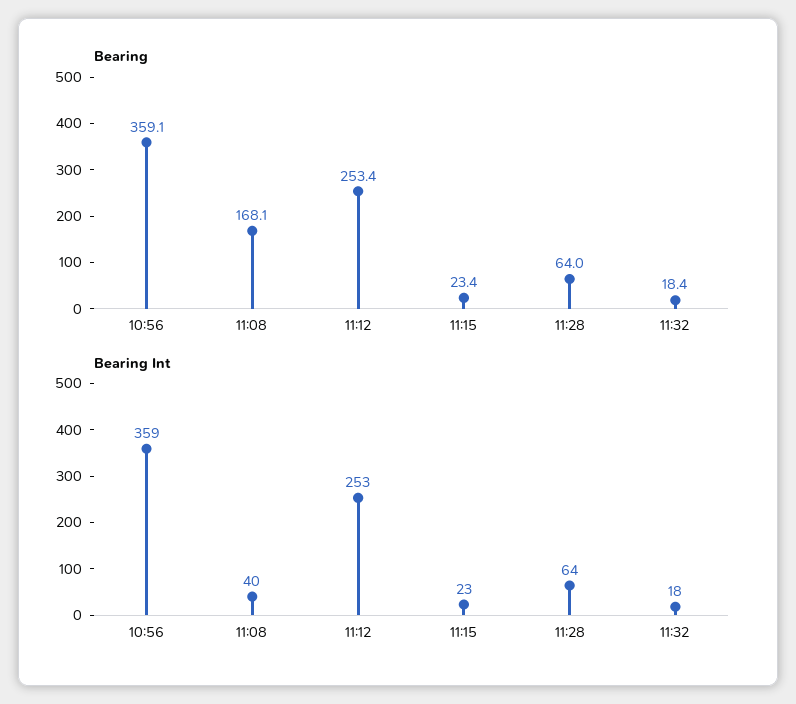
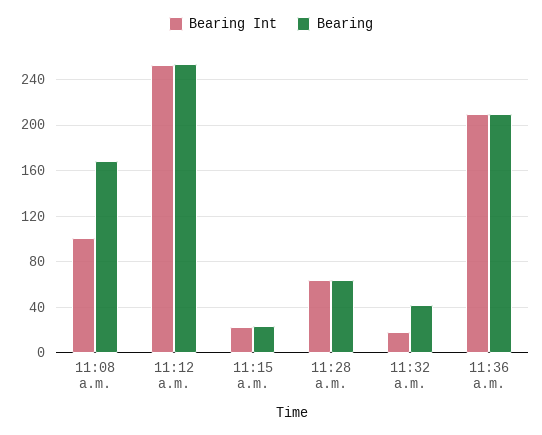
Bearing, 10:56: 359.1 -> none
Bearing, 11:32: 18.4 -> 40
Bearing Int, 10:56: 359 -> none
Bearing Int, 11:08: 40 -> 100
Bearing Int, 11:36 a.m.: none -> 210
Bearing, 11:36 a.m.: none -> 210

